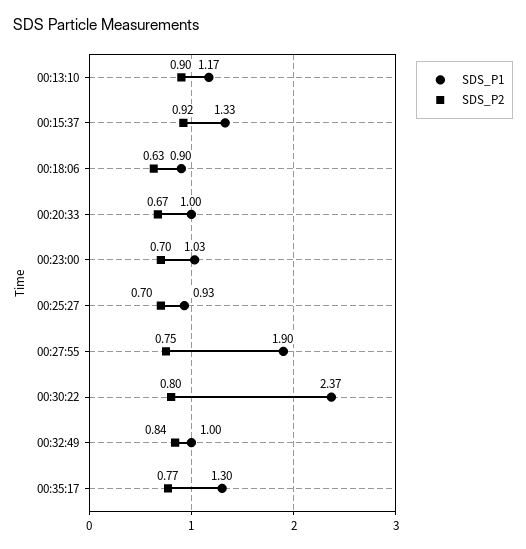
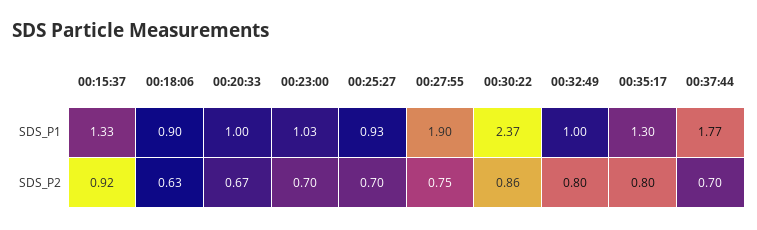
SDS_P1, 00:13:10: 1.17 -> none
SDS_P2, 00:13:10: 0.9 -> none
SDS_P2, 00:30:22: 0.8 -> 0.86
SDS_P2, 00:32:49: 0.84 -> 0.8
SDS_P2, 00:35:17: 0.77 -> 0.8
SDS_P1, 00:37:44: none -> 1.77
SDS_P2, 00:37:44: none -> 0.7

